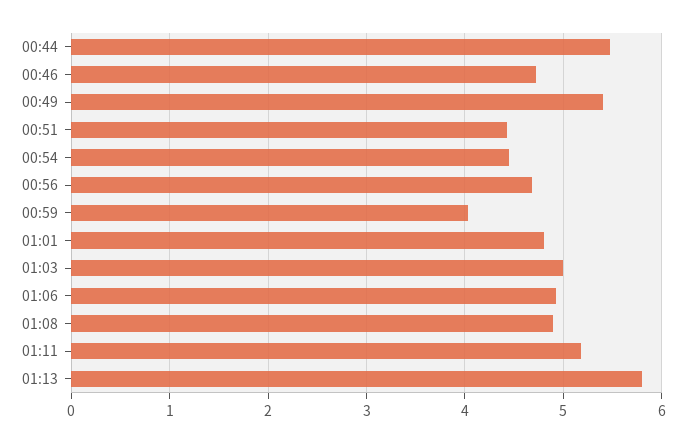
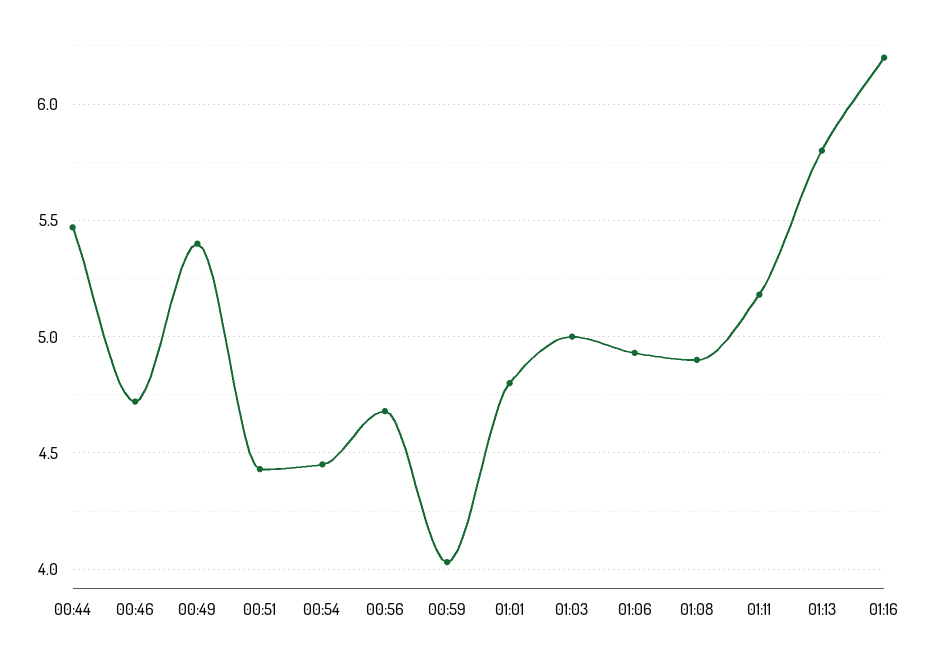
01:16: none -> 6.2

